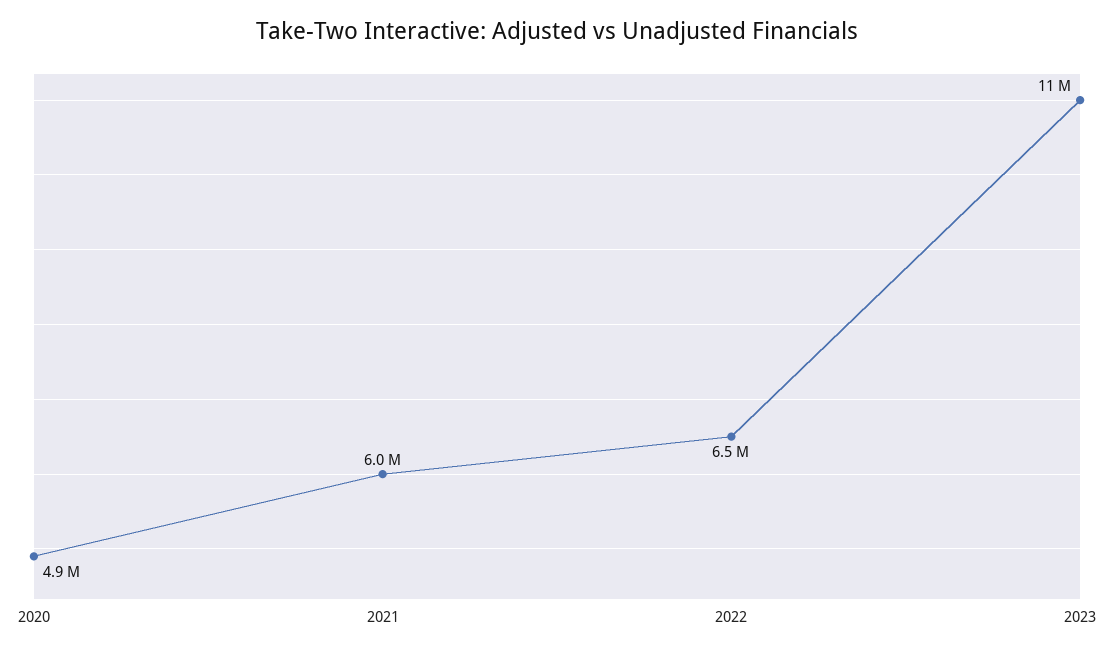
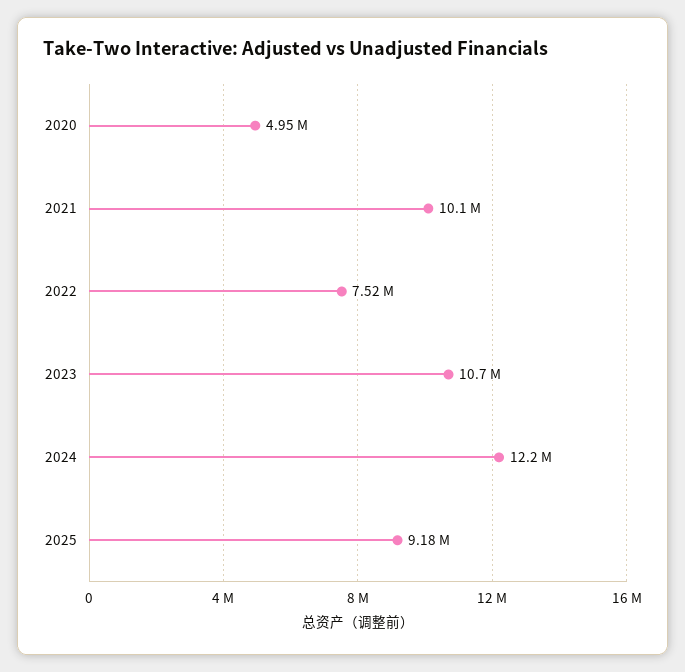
2021: 6000000 -> 10100000
2022: 6500000 -> 7520000
2024: none -> 12200000
2025: none -> 9180000

